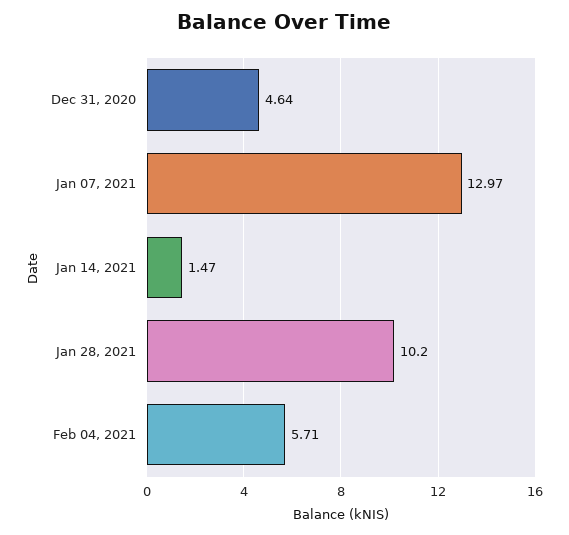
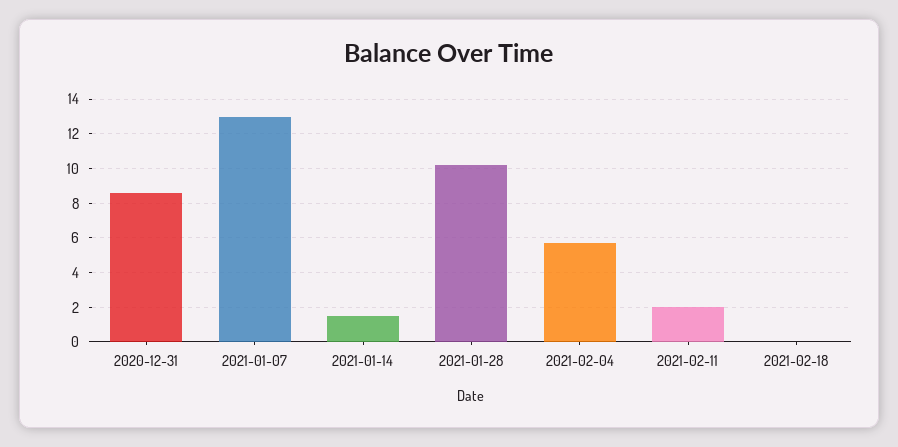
Dec 31, 2020: 4.64 -> 8.5
2021-02-11: none -> 2
2021-02-18: none -> 0

